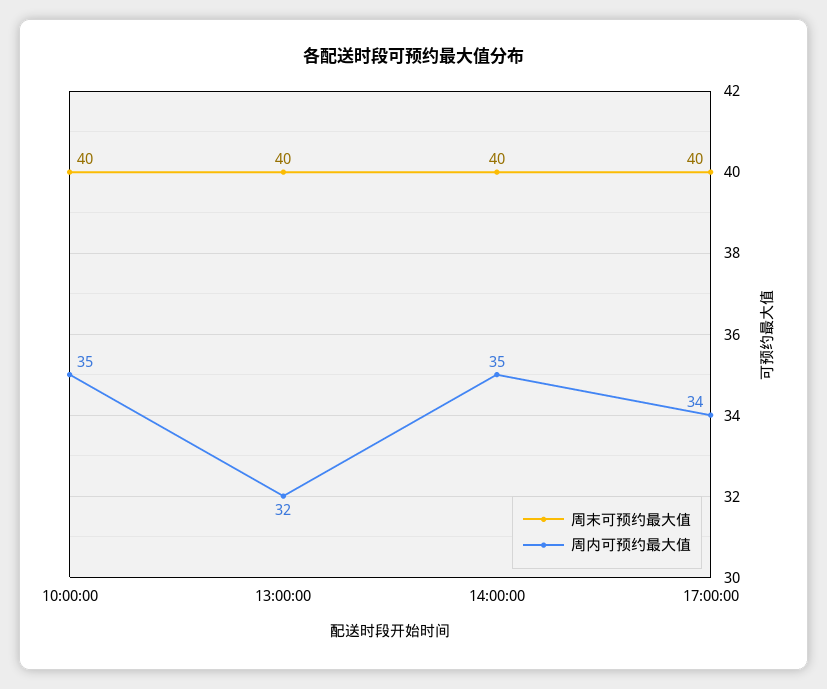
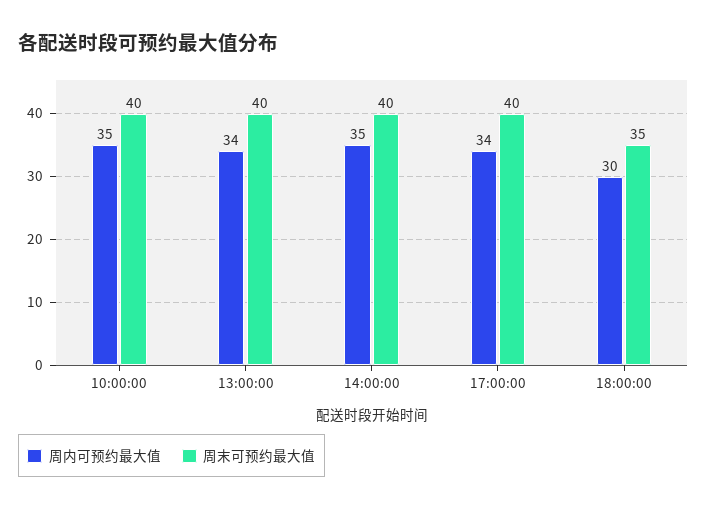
周内可预约最大值, 13:00:00: 32 -> 34
周内可预约最大值, 18:00:00: none -> 30
周末可预约最大值, 18:00:00: none -> 35

